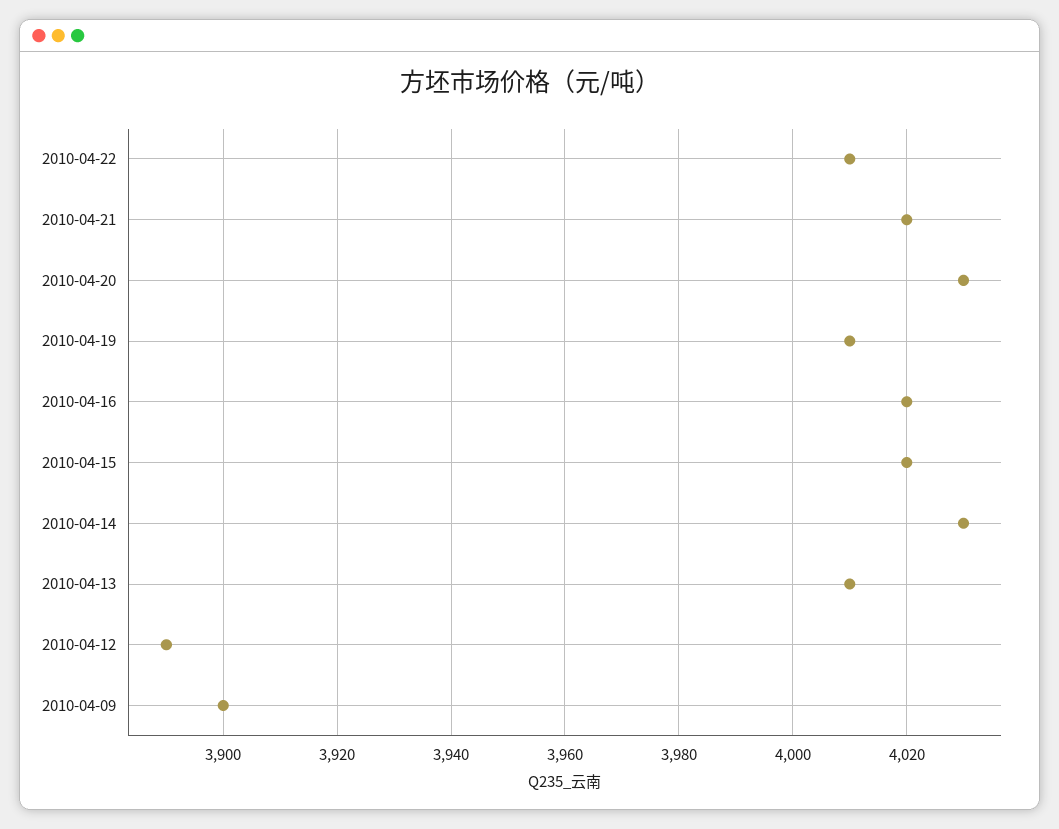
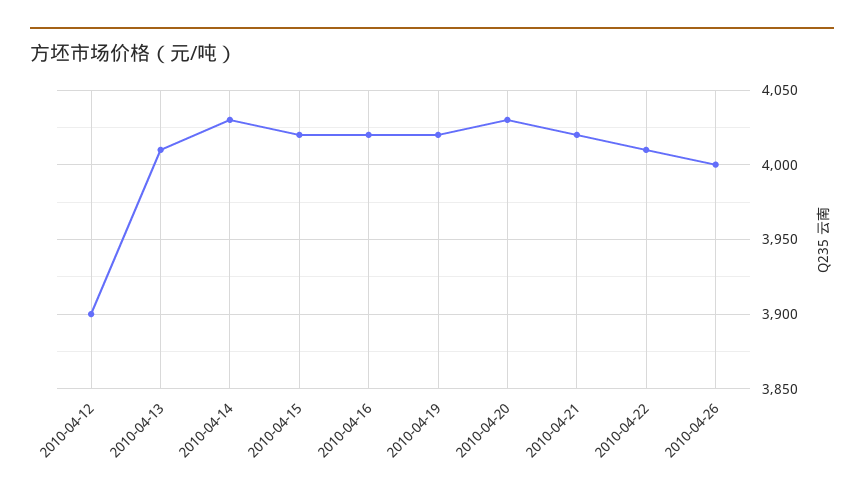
2010-04-19: 4010 -> 4020
2010-04-12: 3890 -> 3900
2010-04-09: 3900 -> none
2010-04-26: none -> 4000

